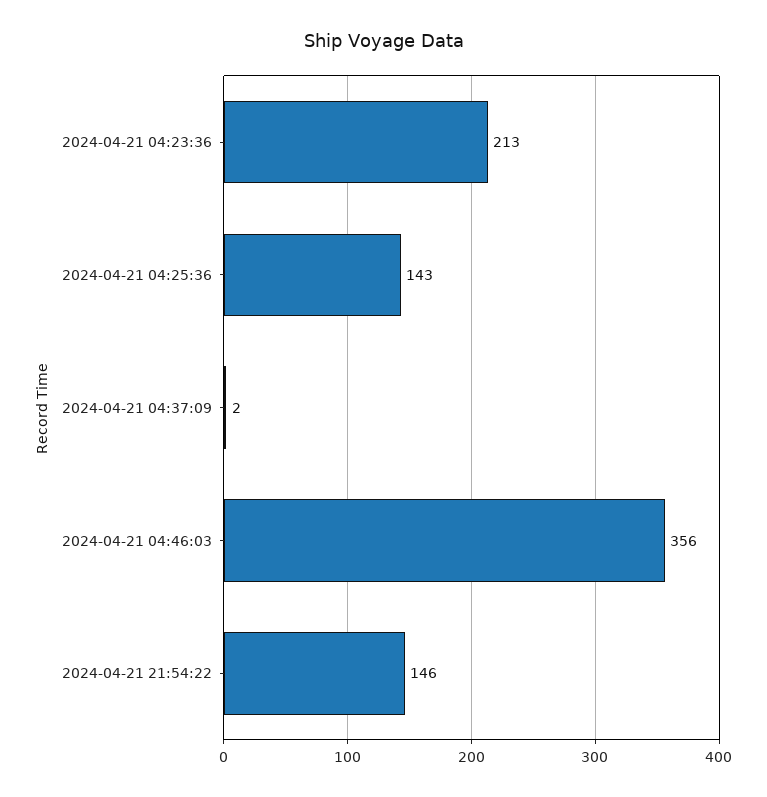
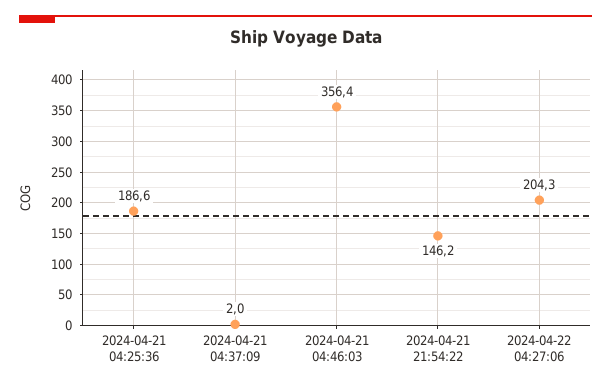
2024-04-21 04:23:36: 213 -> none
2024-04-21 04:25:36: 143 -> 186.6
2024-04-22 04:27:06: none -> 204.3

